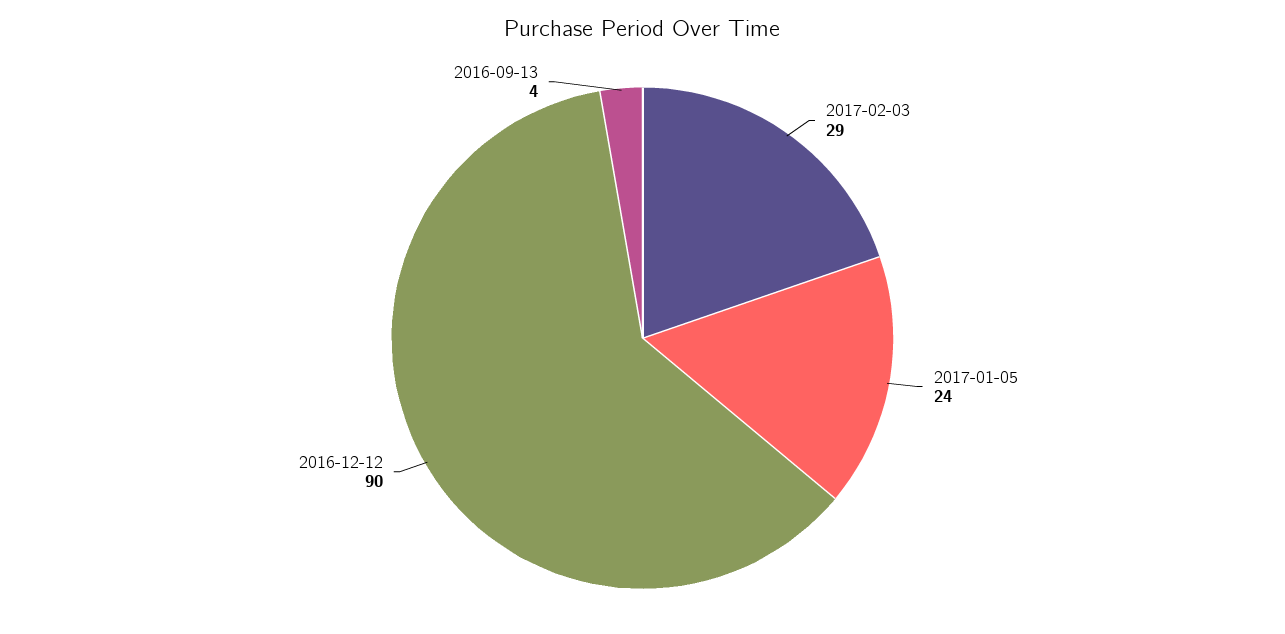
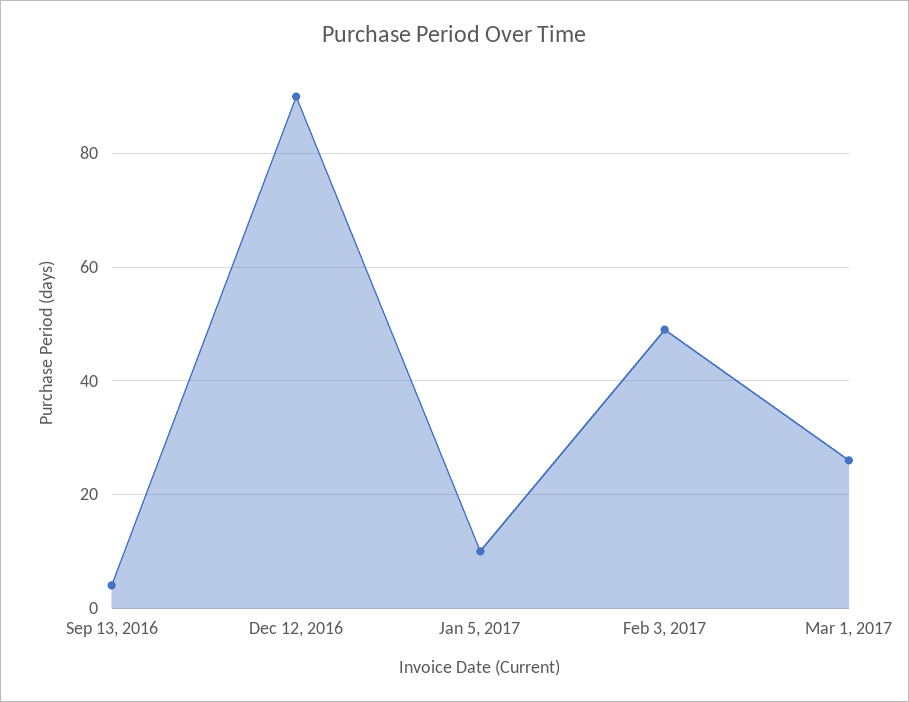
2017-02-03: 29 -> 50
2017-01-05: 24 -> 10
Mar 1, 2017: none -> 25

